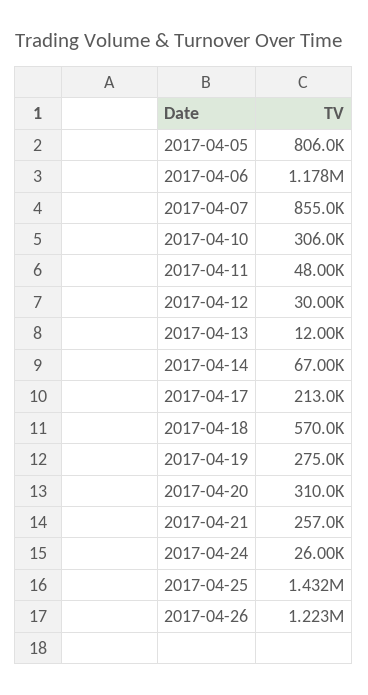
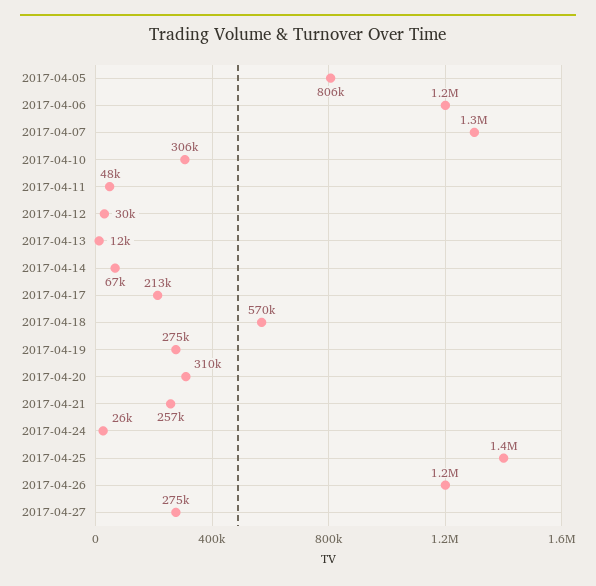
2017-04-07: 855000 -> 1300000
2017-04-27: none -> 275000

